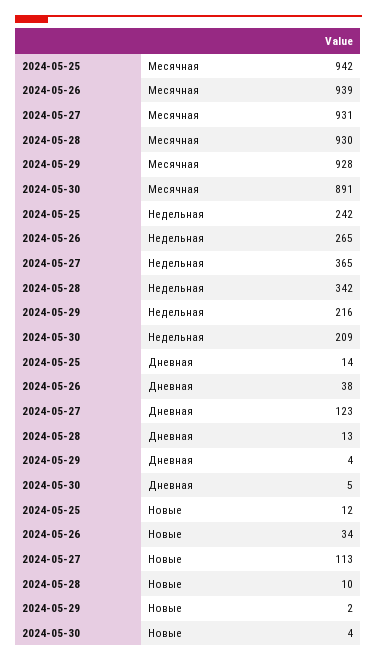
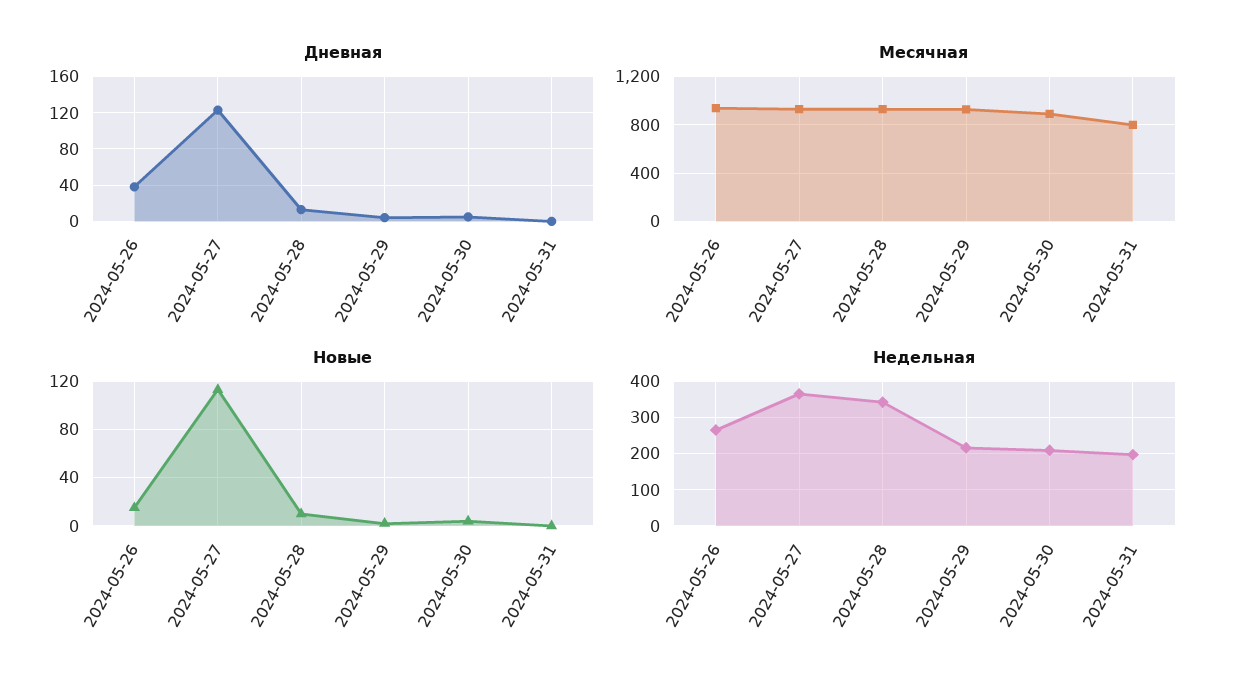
Месячная, 2024-05-25: 942 -> none
Недельная, 2024-05-25: 242 -> none
Дневная, 2024-05-25: 14 -> none
Новые, 2024-05-25: 12 -> none
Новые, 2024-05-26: 34 -> 15
Дневная, 2024-05-31: none -> 0
Месячная, 2024-05-31: none -> 800
Новые, 2024-05-31: none -> 0
Недельная, 2024-05-31: none -> 200

